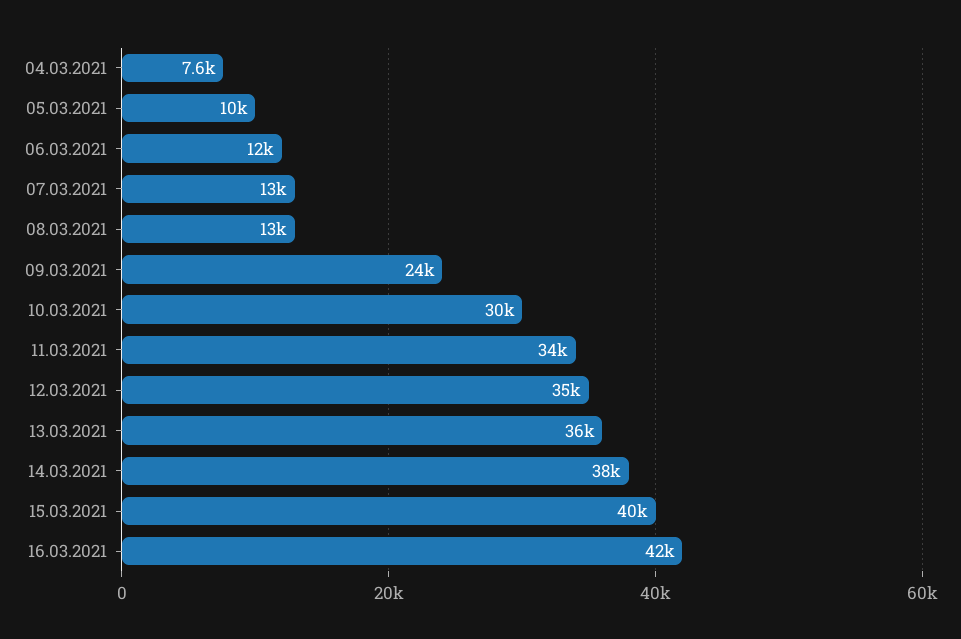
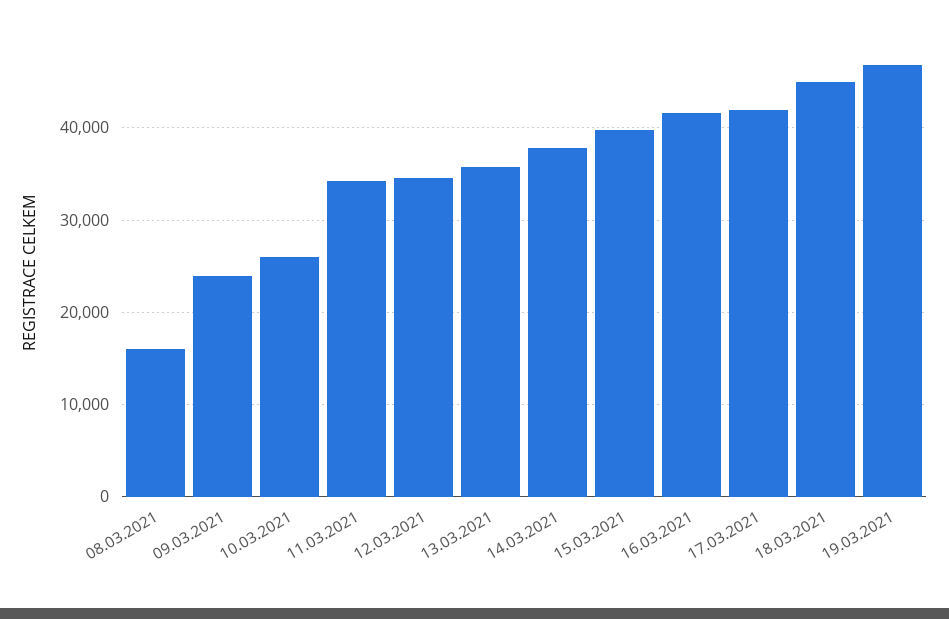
04.03.2021: 7600 -> none
05.03.2021: 10000 -> none
06.03.2021: 12000 -> none
07.03.2021: 13000 -> none
08.03.2021: 13000 -> 16000
10.03.2021: 30000 -> 26000
17.03.2021: none -> 42000
18.03.2021: none -> 45000
19.03.2021: none -> 47000

